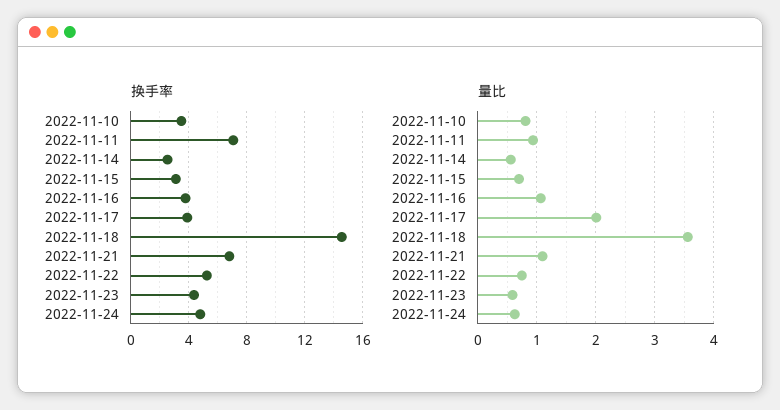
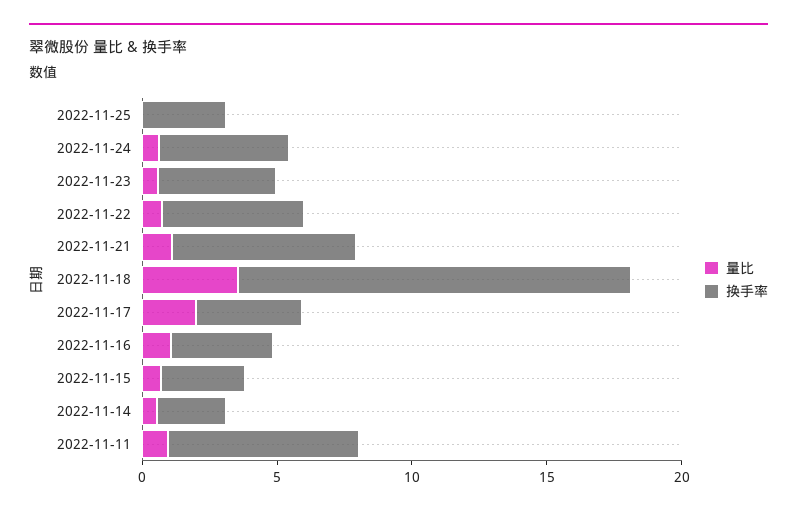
换手率, 2022-11-10: 3.5 -> none
量比, 2022-11-10: 0.8 -> none
量比, 2022-11-25: none -> 0
换手率, 2022-11-25: none -> 3

